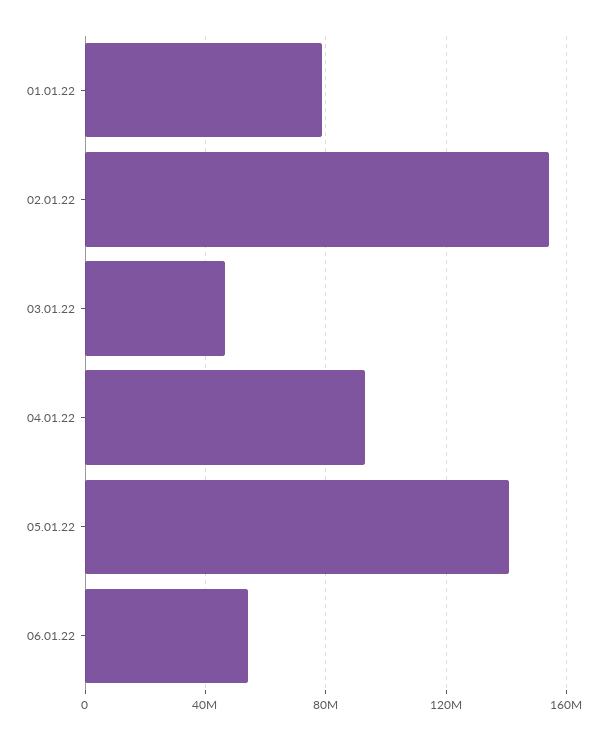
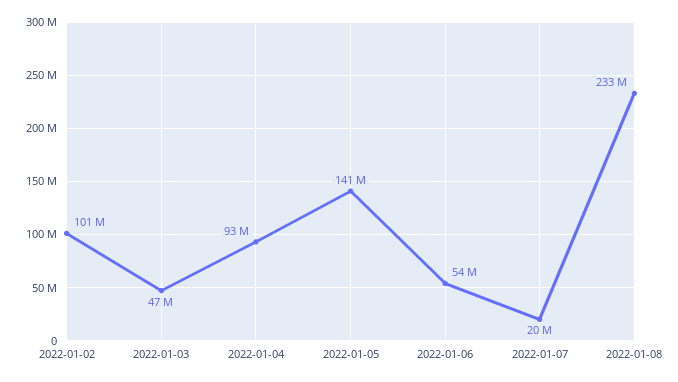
01.01.22: 80000000 -> none
02.01.22: 155000000 -> 101000000
2022-01-07: none -> 20000000
2022-01-08: none -> 233000000

